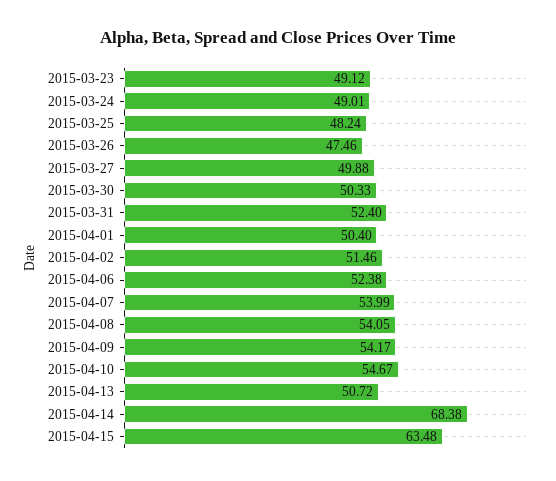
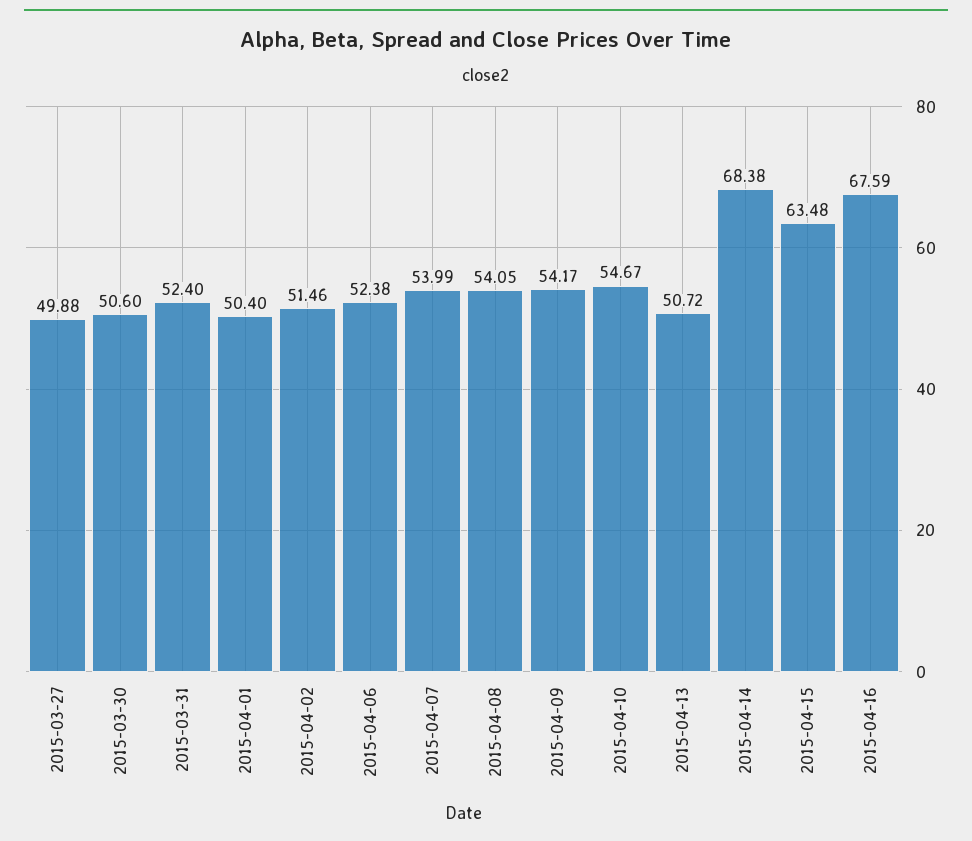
2015-03-23: 49.12 -> none
2015-03-24: 49.01 -> none
2015-03-25: 48.24 -> none
2015-03-26: 47.46 -> none
2015-03-30: 50.33 -> 50.6
2015-04-16: none -> 67.59

